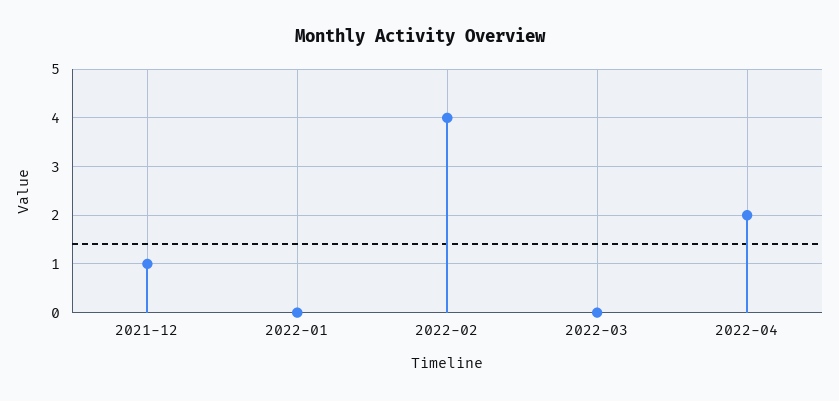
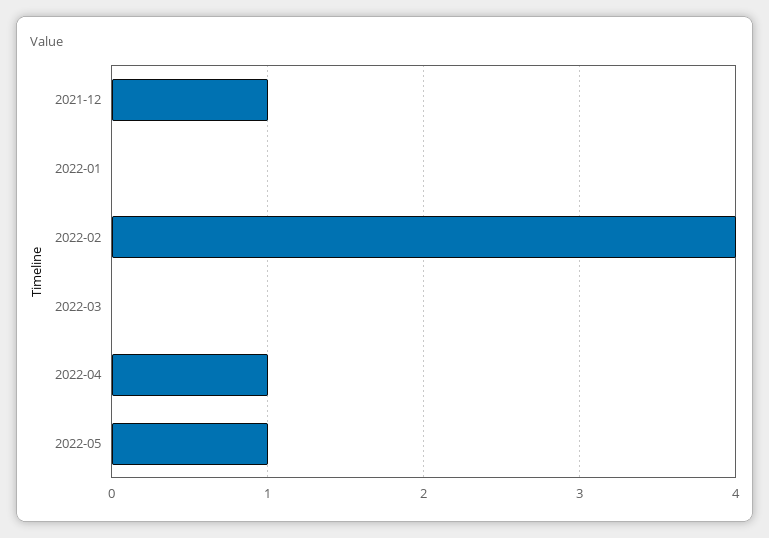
2022-04: 2 -> 1
2022-05: none -> 1

